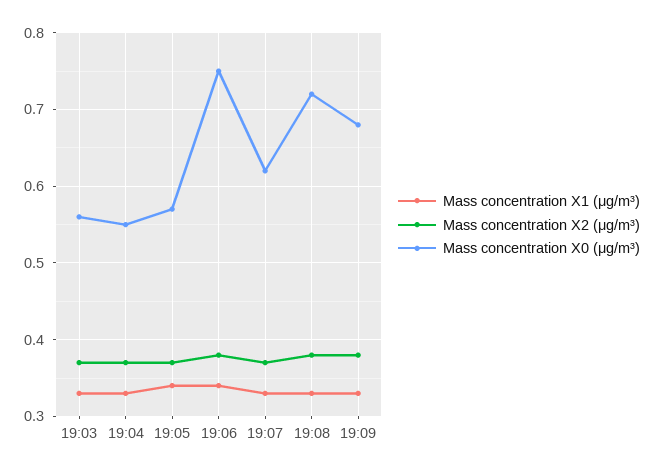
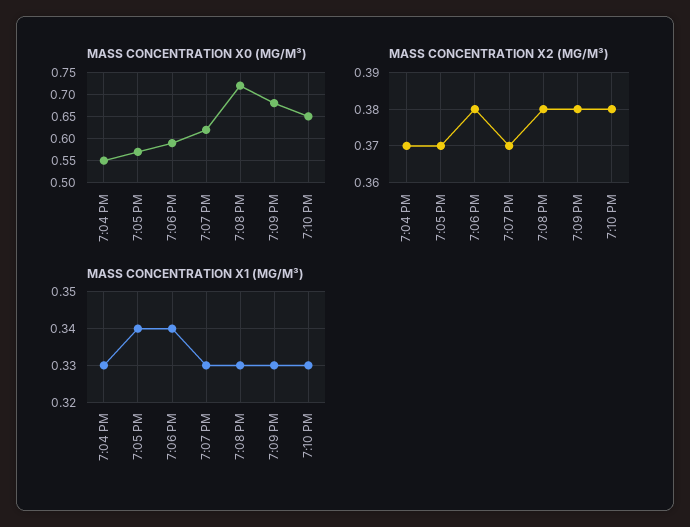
Mass concentration X1 (μg/m³), 19:03: 0.33 -> none
Mass concentration X2 (μg/m³), 19:03: 0.37 -> none
Mass concentration X0 (μg/m³), 19:03: 0.56 -> none
Mass concentration X0 (μg/m³), 19:06: 0.75 -> 0.6
Mass concentration X0 (μg/m³), 7:10 PM: none -> 0.65
Mass concentration X2 (μg/m³), 7:10 PM: none -> 0.38
Mass concentration X1 (μg/m³), 7:10 PM: none -> 0.33

